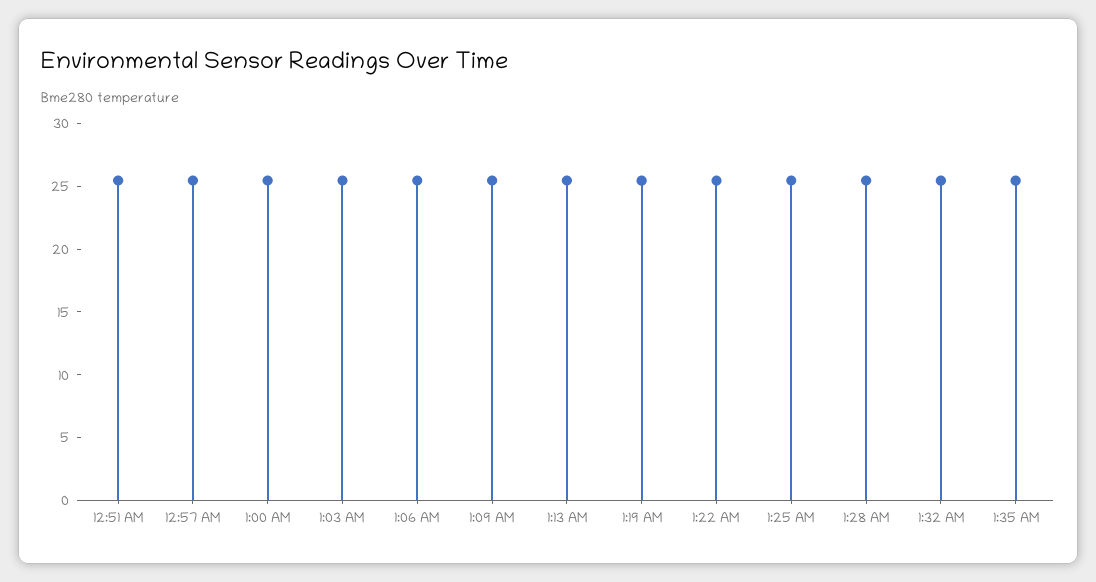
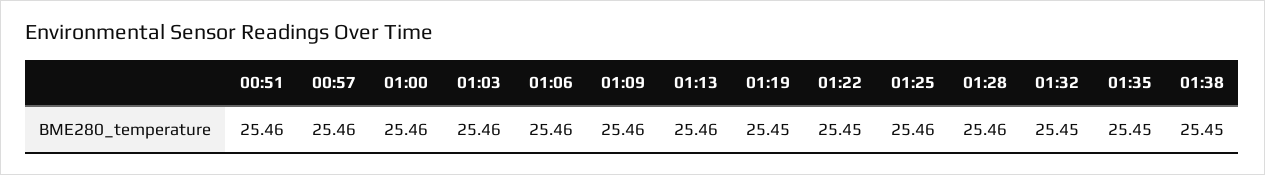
01:38: none -> 25.45

